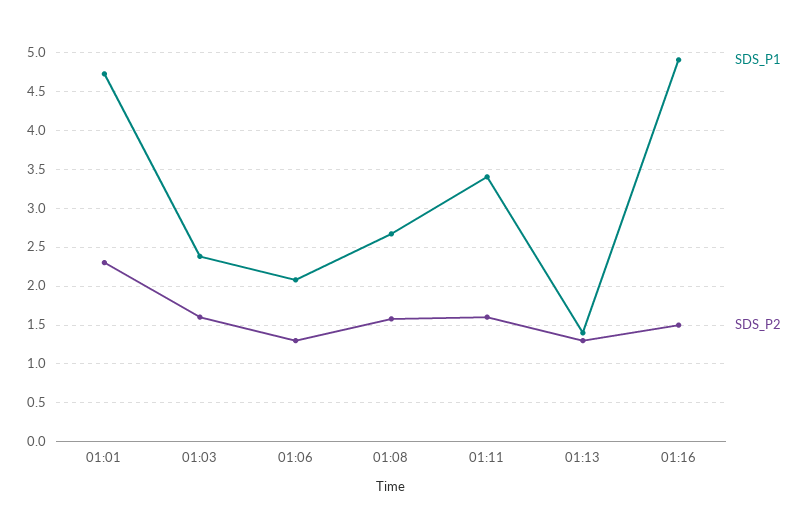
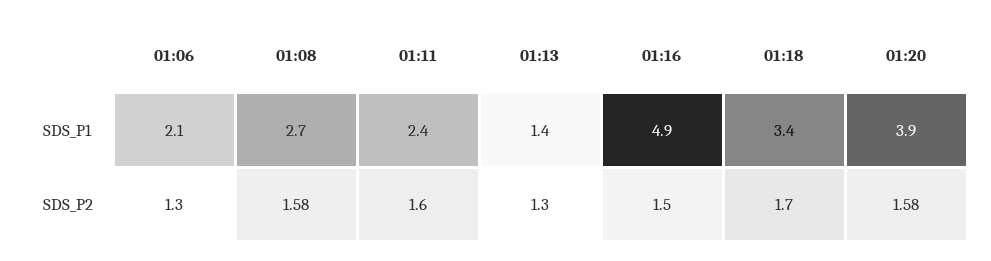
SDS_P1, 01:01: 4.7 -> none
SDS_P2, 01:01: 2.3 -> none
SDS_P1, 01:03: 2.4 -> none
SDS_P2, 01:03: 1.6 -> none
SDS_P1, 01:11: 3.4 -> 2.4
SDS_P1, 01:18: none -> 3.4
SDS_P1, 01:20: none -> 3.9
SDS_P2, 01:18: none -> 1.7
SDS_P2, 01:20: none -> 1.58

